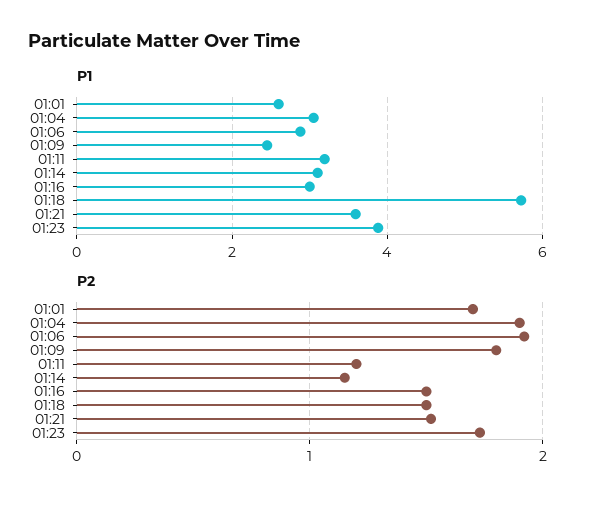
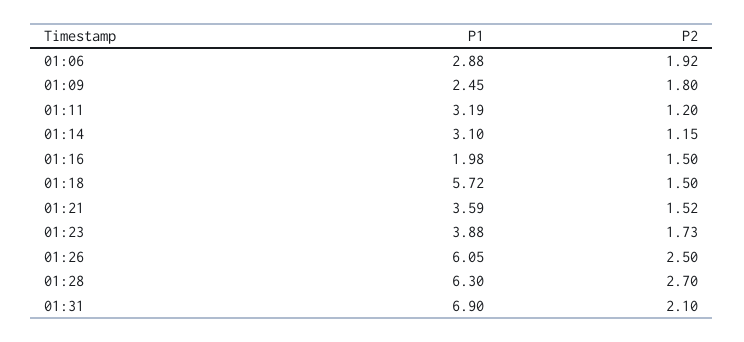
P1, 01:01: 2.6 -> none
P1, 01:04: 3 -> none
P1, 01:16: 3 -> 1.98
P2, 01:01: 1.7 -> none
P2, 01:04: 1.9 -> none
P1, 01:26: none -> 6.05
P2, 01:26: none -> 2.5
P1, 01:28: none -> 6.3
P2, 01:28: none -> 2.7
P1, 01:31: none -> 6.9
P2, 01:31: none -> 2.1

